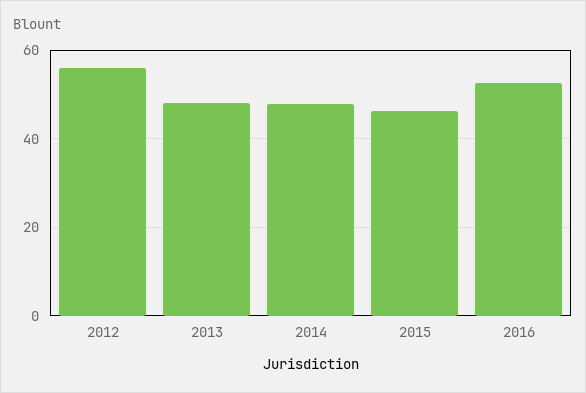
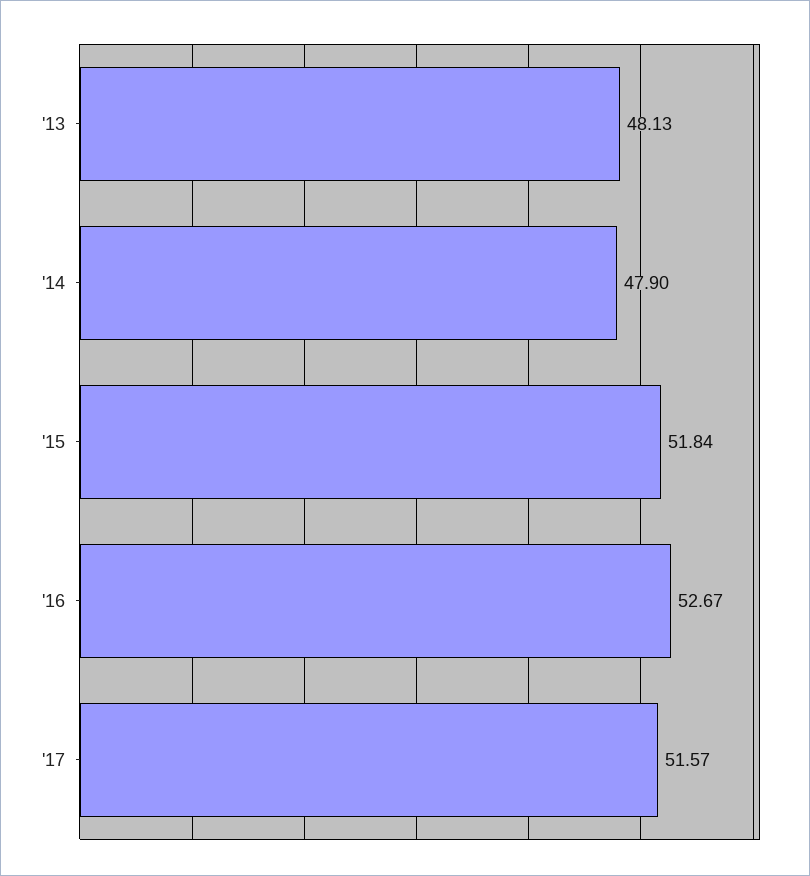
2012: 56 -> none
2015: 46 -> 51.84
'17: none -> 51.57

